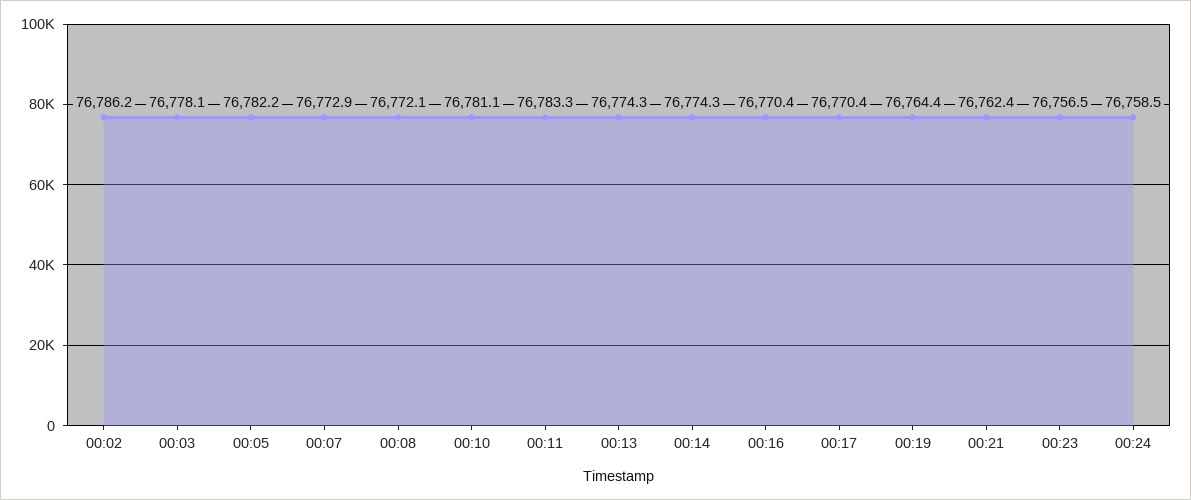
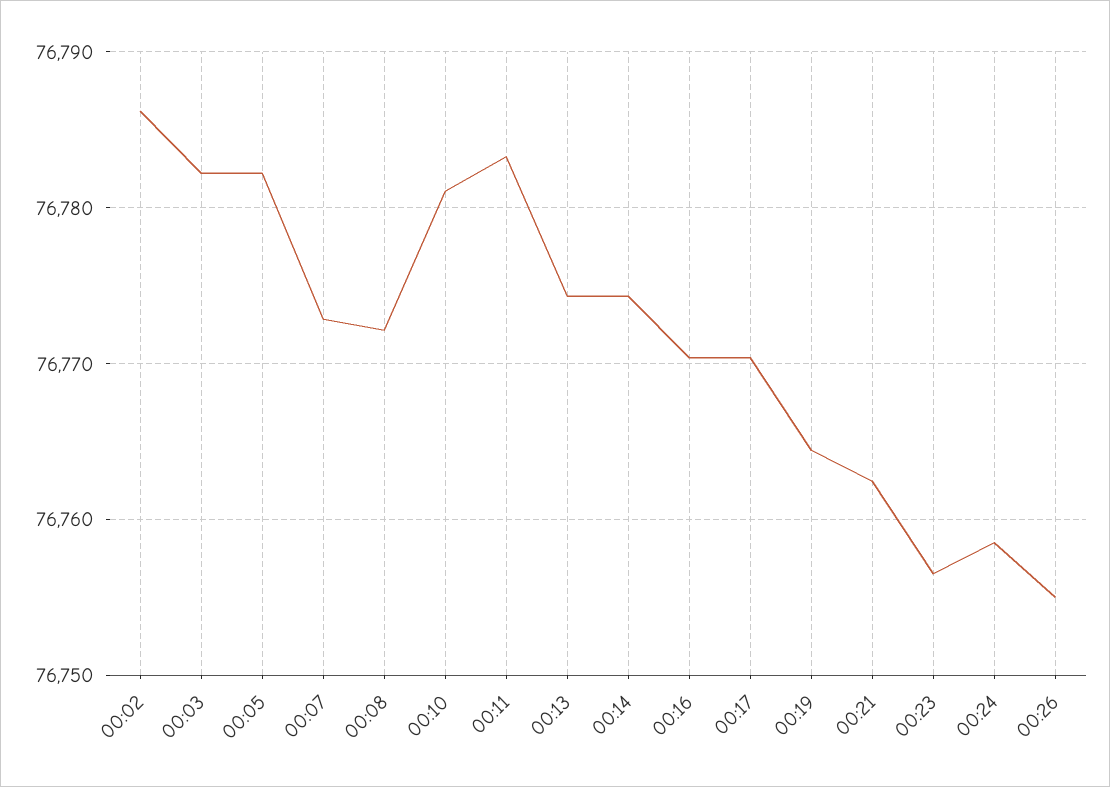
00:03: 76778.1 -> 76782
00:26: none -> 76755

